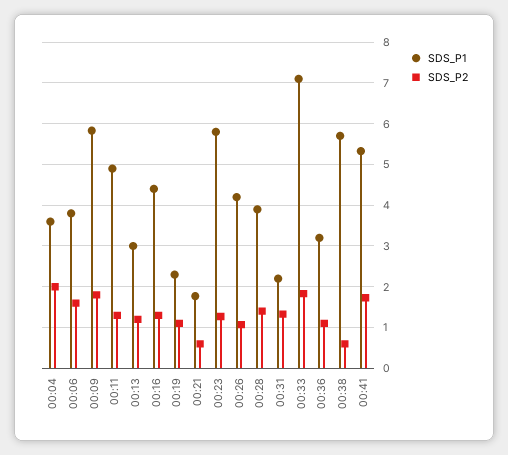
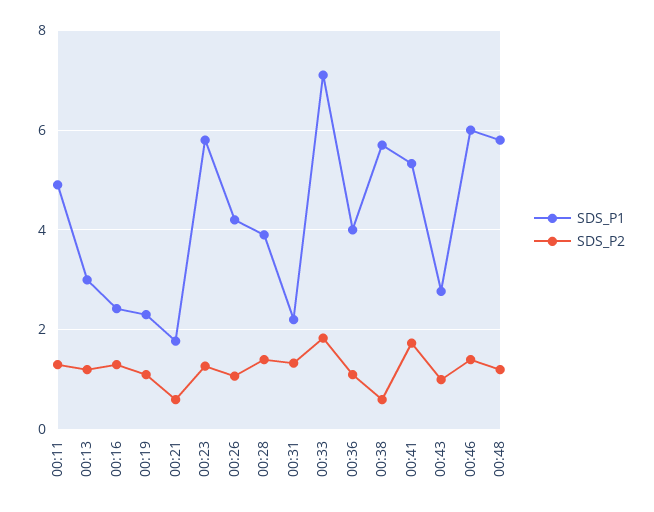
SDS_P1, 00:04: 3.6 -> none
SDS_P2, 00:04: 2 -> none
SDS_P1, 00:06: 3.8 -> none
SDS_P2, 00:06: 1.6 -> none
SDS_P1, 00:09: 5.8 -> none
SDS_P2, 00:09: 1.8 -> none
SDS_P1, 00:16: 4.4 -> 2.4
SDS_P1, 00:36: 3.2 -> 4
SDS_P1, 00:43: none -> 2.8
SDS_P2, 00:43: none -> 1
SDS_P1, 00:46: none -> 6
SDS_P2, 00:46: none -> 1.4
SDS_P1, 00:48: none -> 5.8
SDS_P2, 00:48: none -> 1.2

